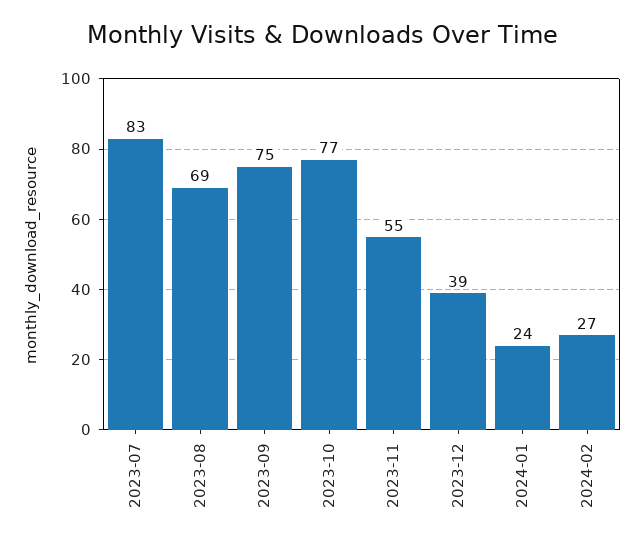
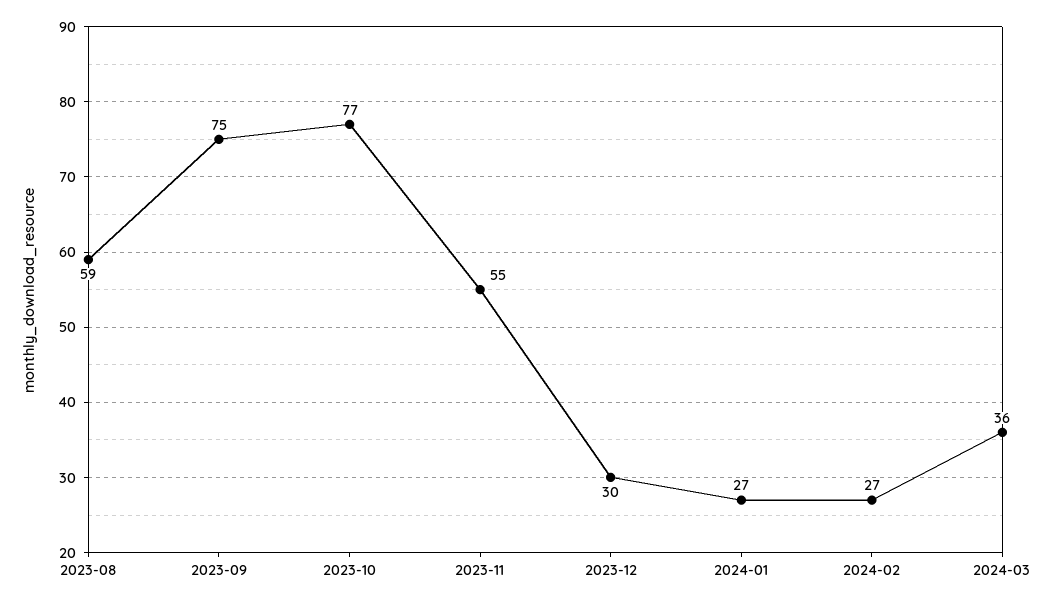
2023-07: 83 -> none
2023-08: 69 -> 59
2023-12: 39 -> 30
2024-01: 24 -> 27
2024-03: none -> 36

